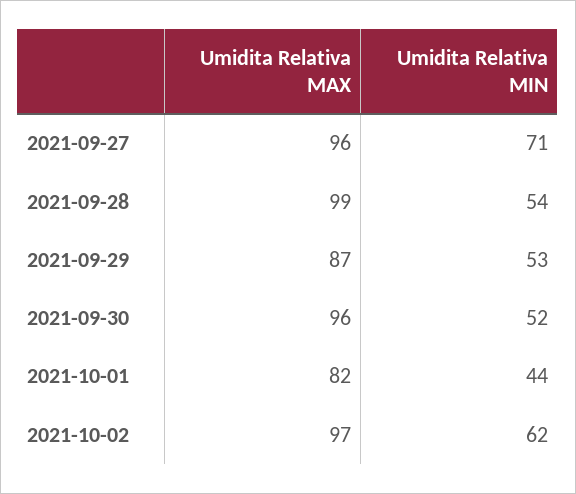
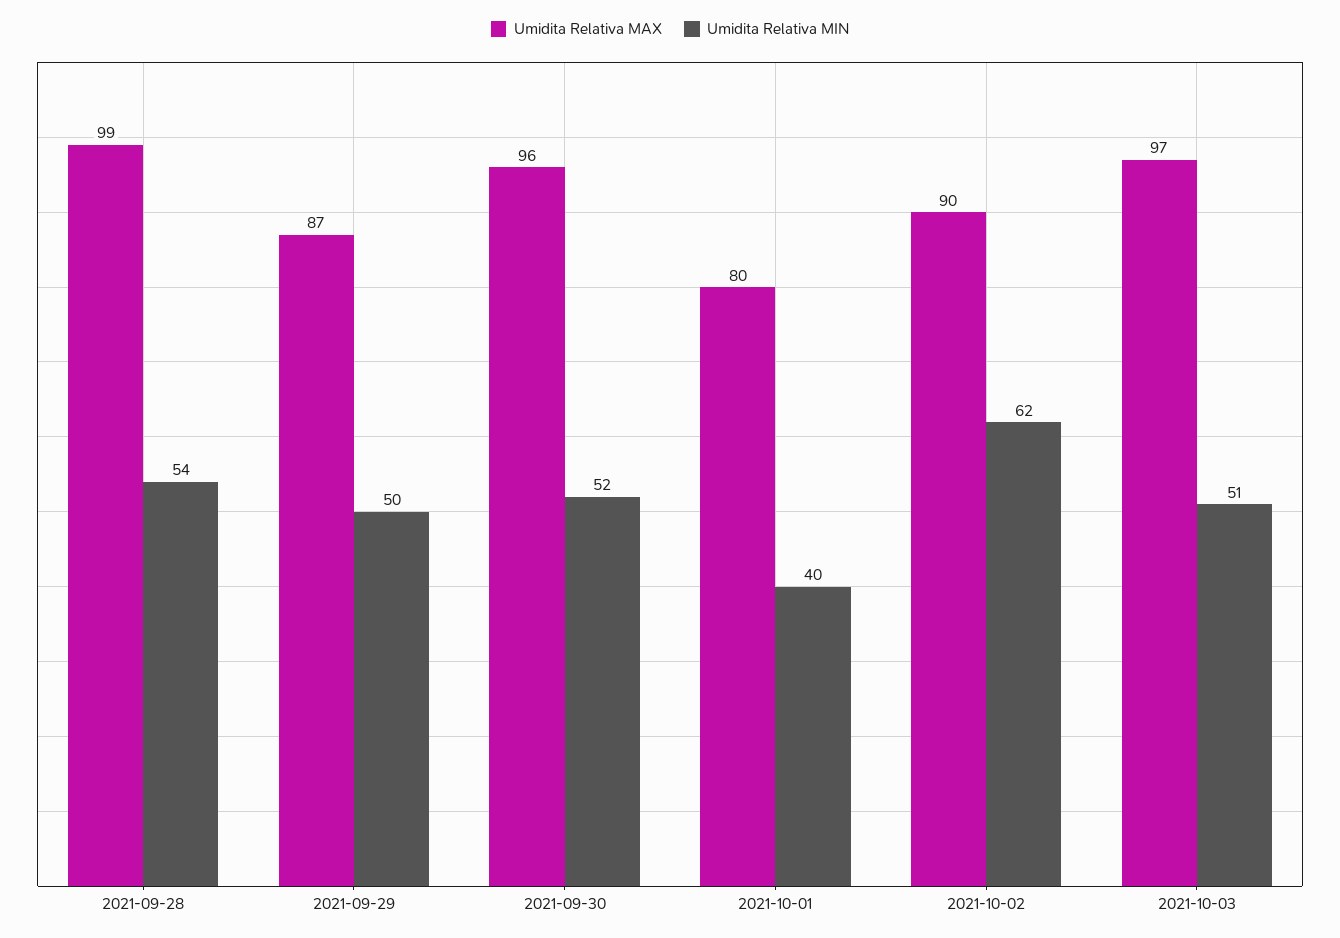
Umidita Relativa MAX, 2021-09-27: 96 -> none
Umidita Relativa MIN, 2021-09-27: 71 -> none
Umidita Relativa MIN, 2021-09-29: 53 -> 50
Umidita Relativa MAX, 2021-10-01: 82 -> 80
Umidita Relativa MIN, 2021-10-01: 44 -> 40
Umidita Relativa MAX, 2021-10-02: 97 -> 90
Umidita Relativa MAX, 2021-10-03: none -> 97
Umidita Relativa MIN, 2021-10-03: none -> 51

